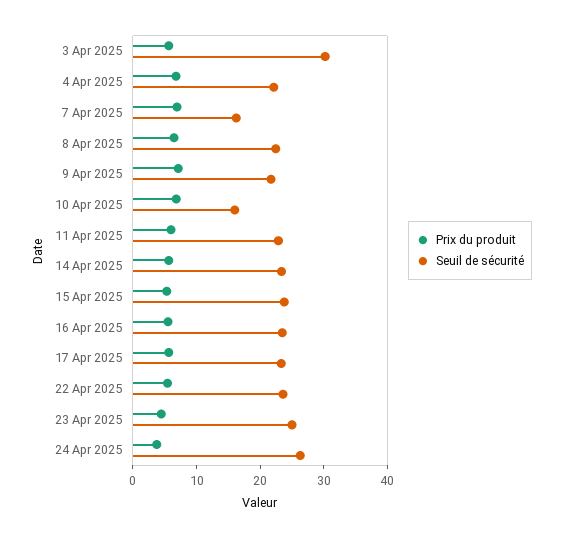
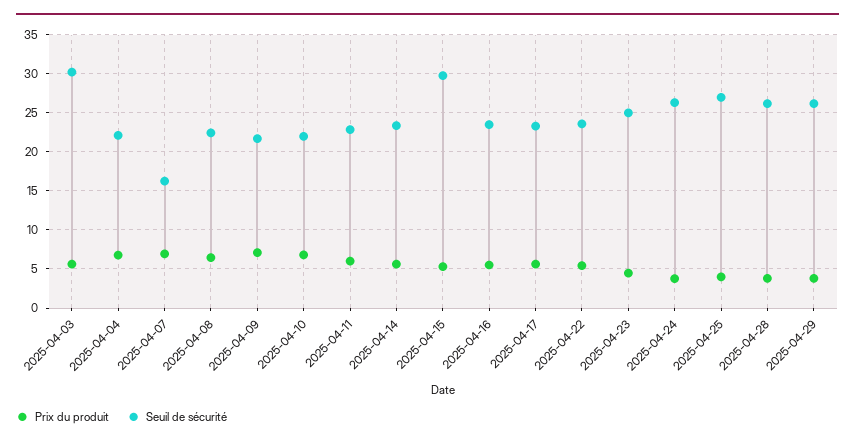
Seuil de sécurité, 10 Apr 2025: 16 -> 22
Seuil de sécurité, 15 Apr 2025: 24 -> 30
Prix du produit, 2025-04-25: none -> 4
Seuil de sécurité, 2025-04-25: none -> 27
Prix du produit, 2025-04-28: none -> 4
Seuil de sécurité, 2025-04-28: none -> 26
Prix du produit, 2025-04-29: none -> 4
Seuil de sécurité, 2025-04-29: none -> 26

